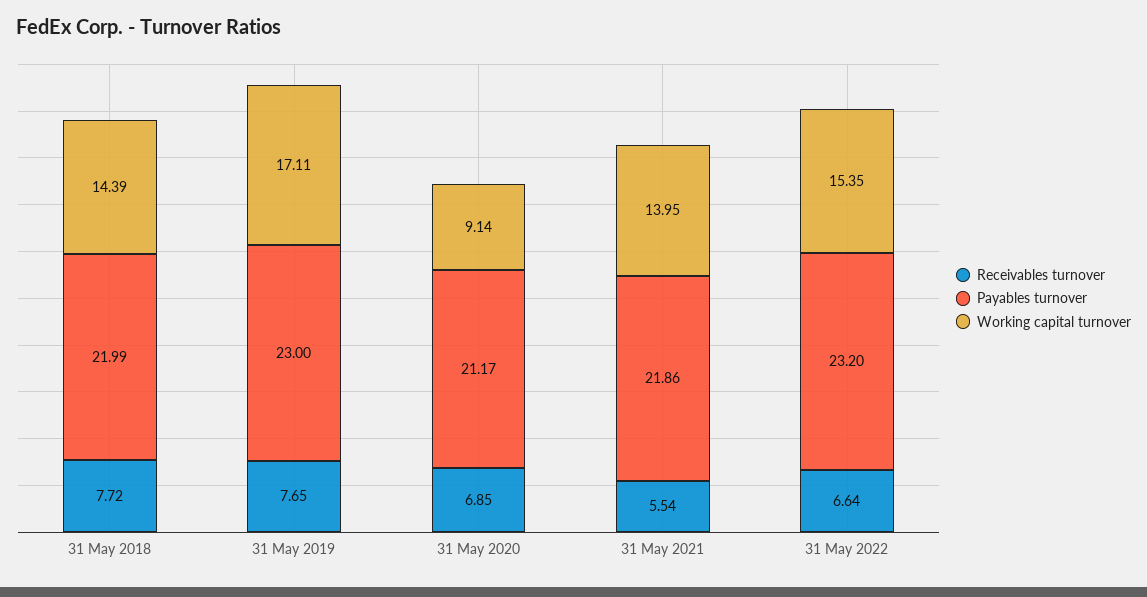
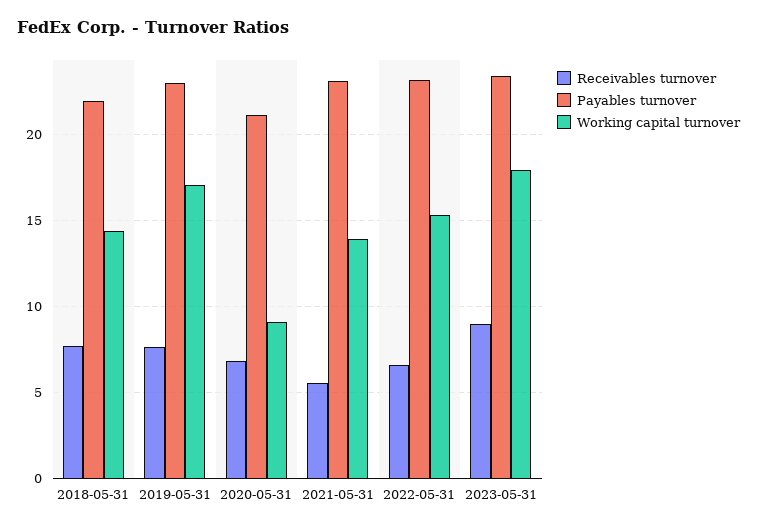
Payables turnover, 31 May 2021: 21.86 -> 23
Receivables turnover, 2023-05-31: none -> 9
Payables turnover, 2023-05-31: none -> 23.5
Working capital turnover, 2023-05-31: none -> 18

